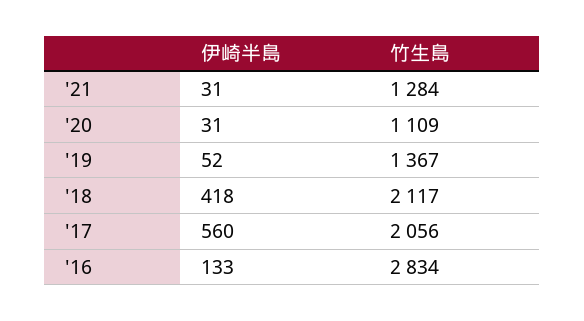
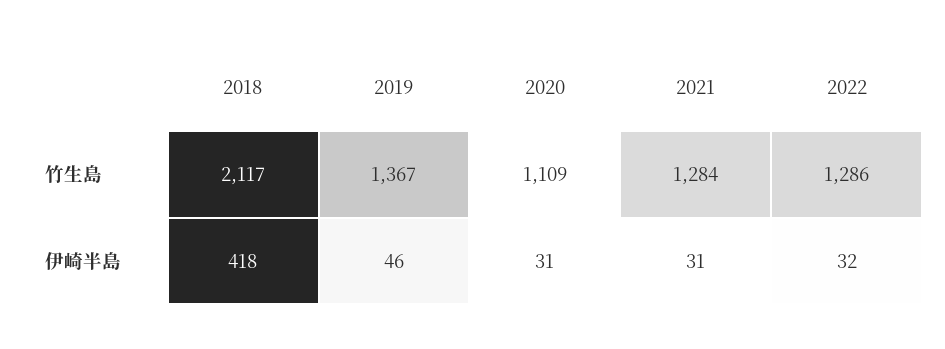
伊崎半島, '19: 52 -> 46
伊崎半島, '17: 560 -> none
竹生島, '17: 2056 -> none
伊崎半島, '16: 133 -> none
竹生島, '16: 2834 -> none
竹生島, 2022: none -> 1286
伊崎半島, 2022: none -> 32

